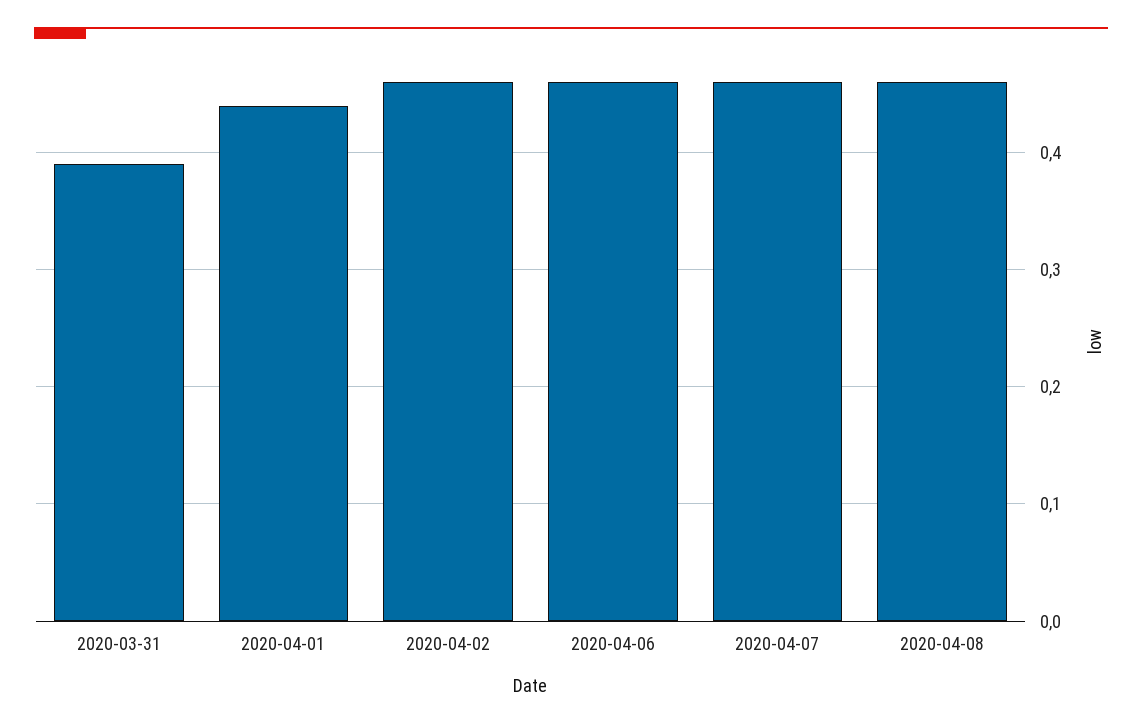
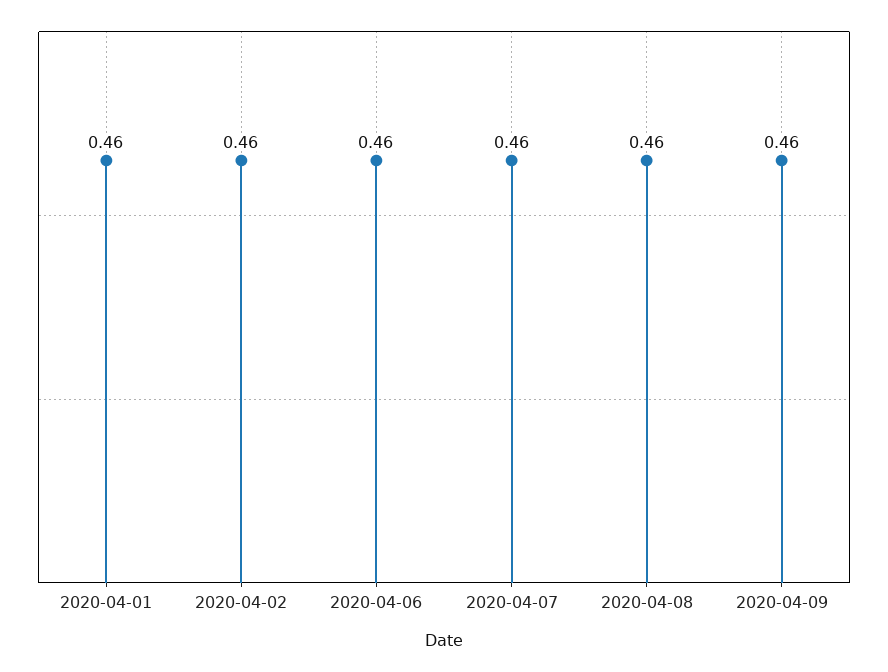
2020-03-31: 0.39 -> none
2020-04-01: 0.44 -> 0.46
2020-04-09: none -> 0.46

